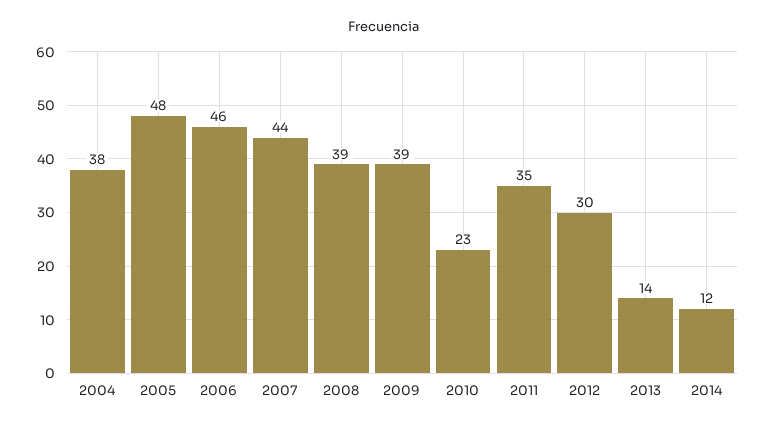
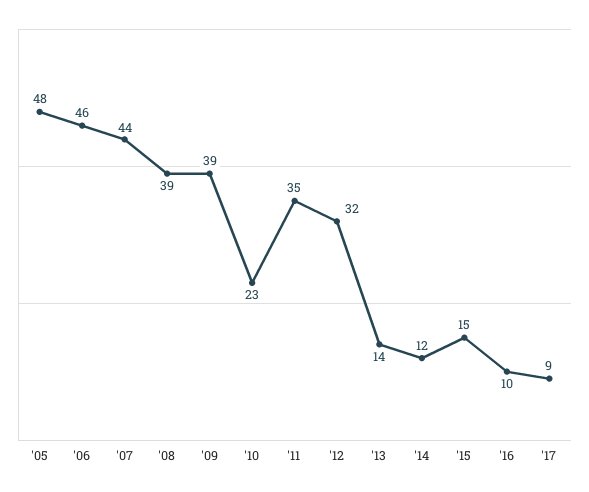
2004: 38 -> none
2012: 30 -> 32
'15: none -> 15
'16: none -> 10
'17: none -> 9

